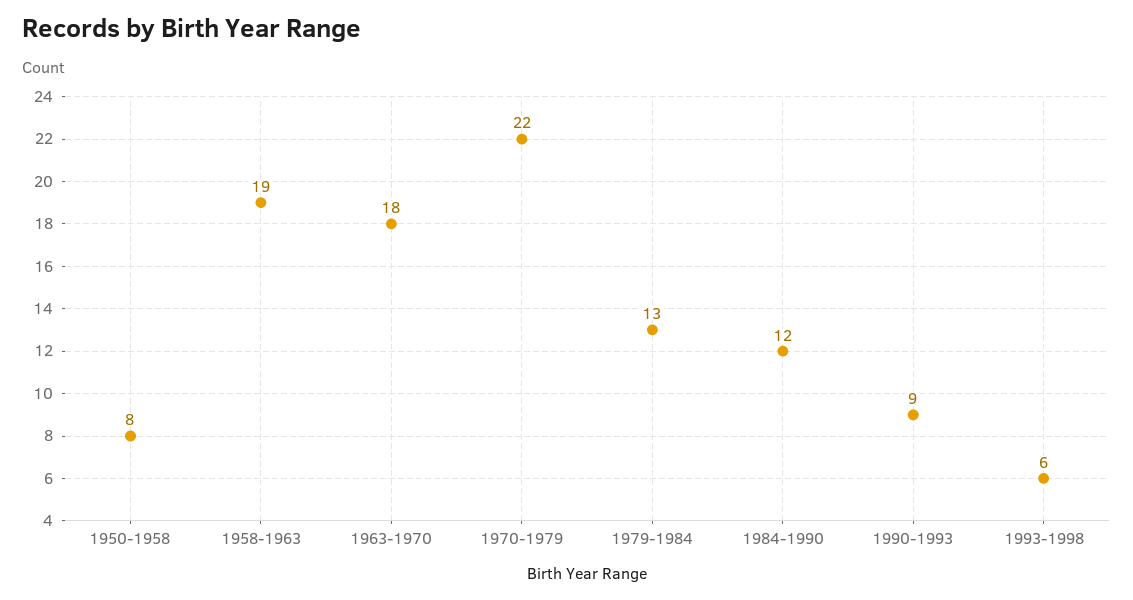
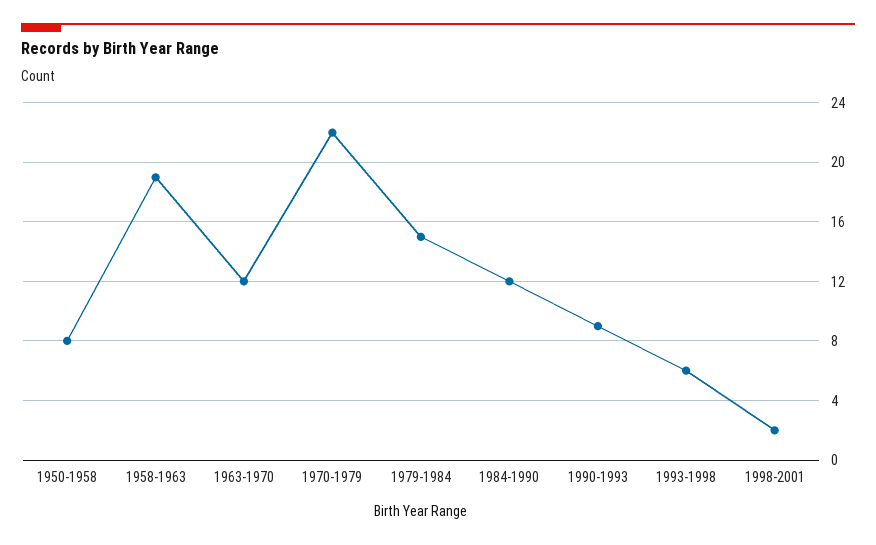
1963-1970: 18 -> 12
1979-1984: 13 -> 15
1998-2001: none -> 2

